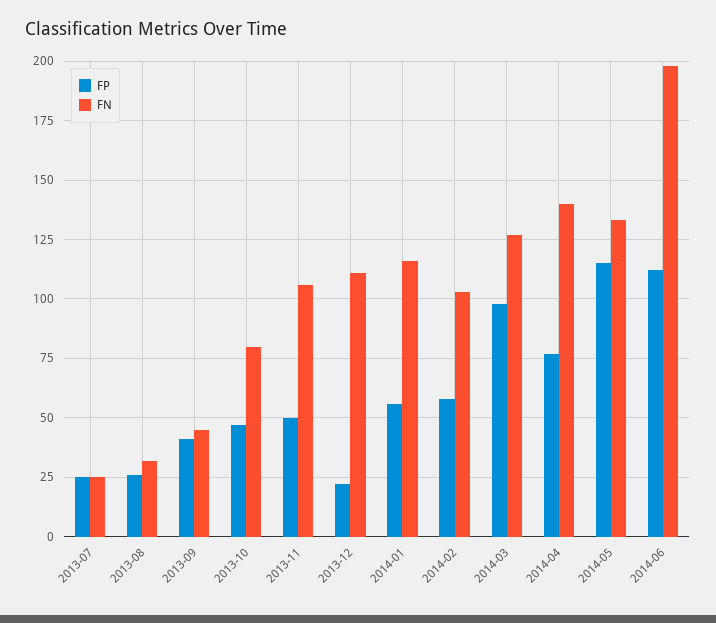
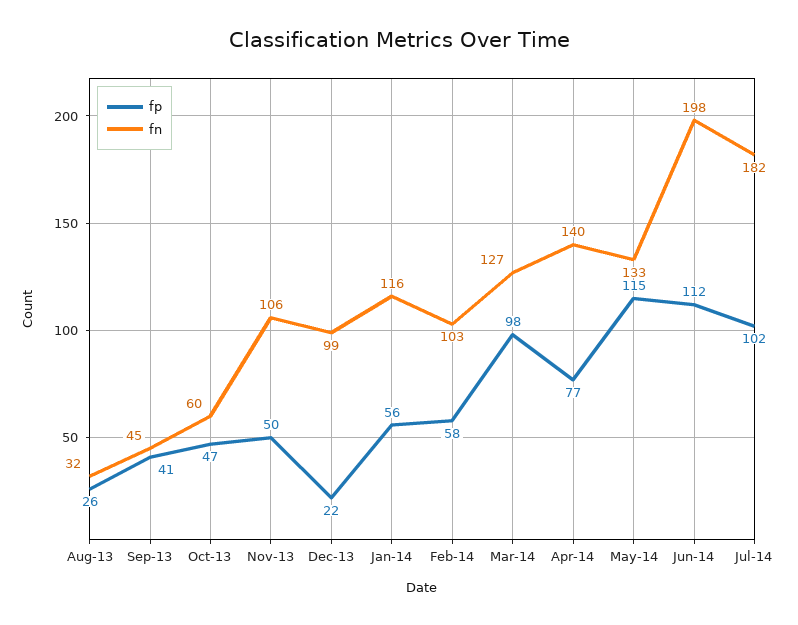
FP, 2013-07: 25 -> none
FN, 2013-07: 25 -> none
FN, 2013-10: 80 -> 60
FN, 2013-12: 110 -> 99
FP, Jul-14: none -> 102
FN, Jul-14: none -> 182

